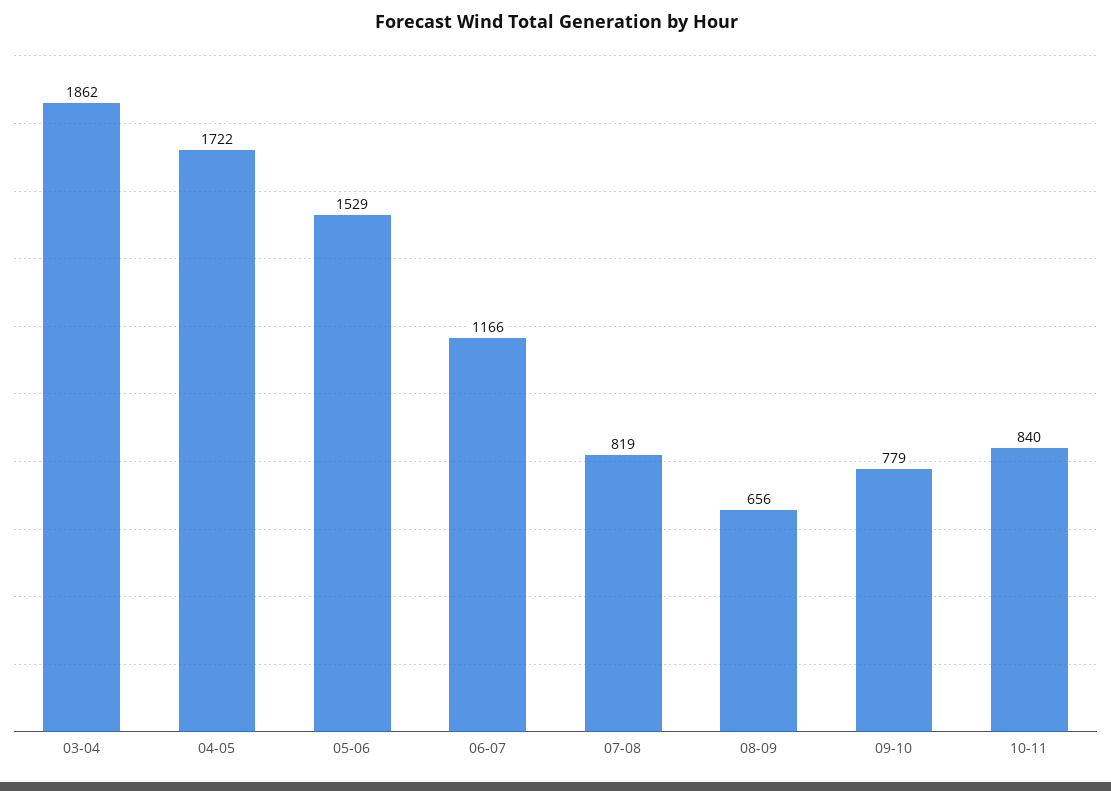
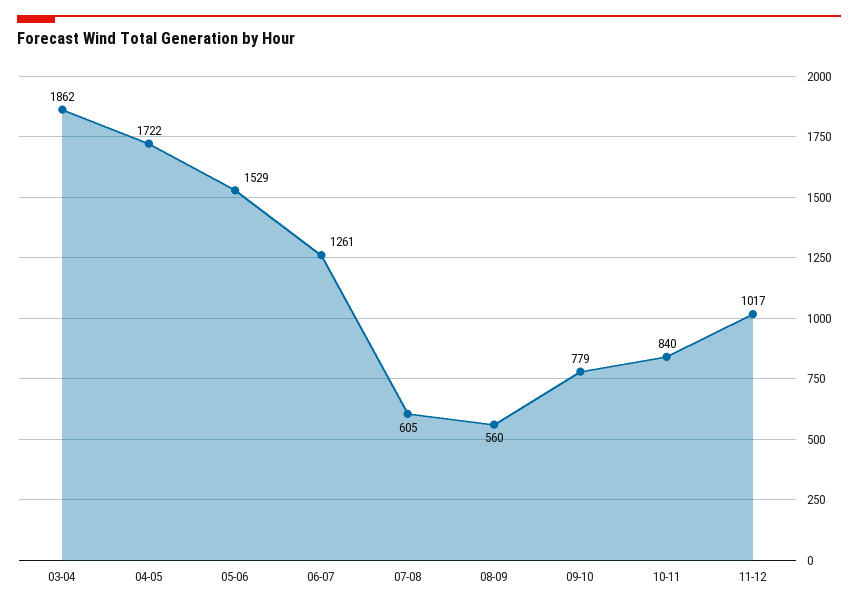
06-07: 1166 -> 1261
07-08: 819 -> 605
08-09: 656 -> 560
11-12: none -> 1017

